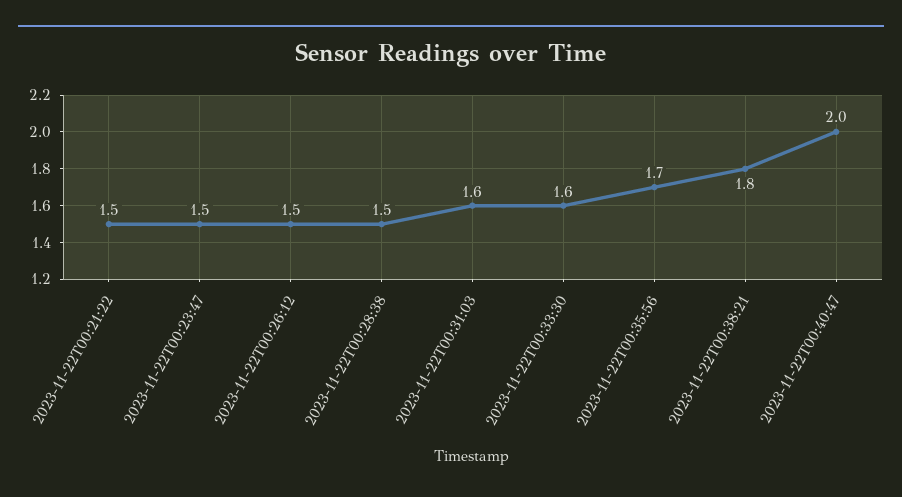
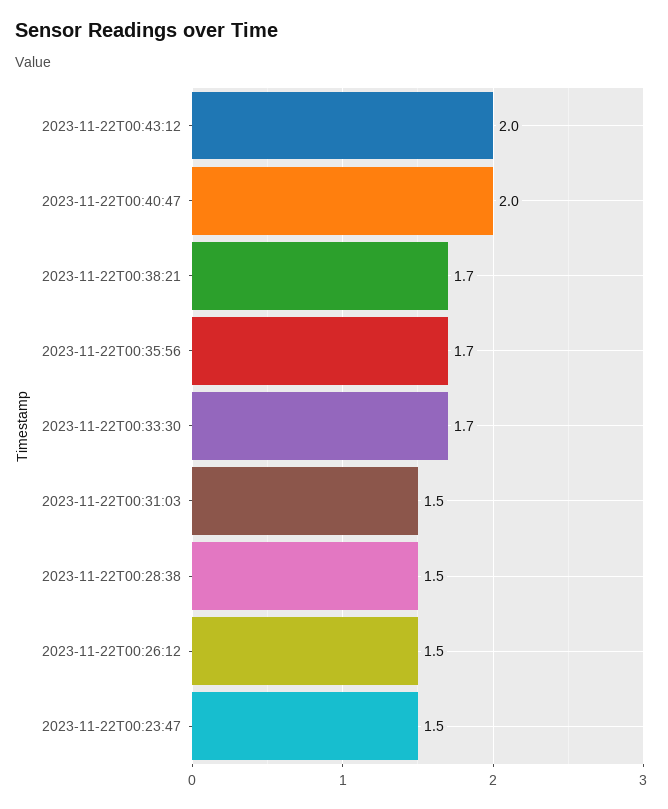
2023-11-22T00:21:22: 1.5 -> none
2023-11-22T00:31:03: 1.6 -> 1.5
2023-11-22T00:33:30: 1.6 -> 1.7
2023-11-22T00:38:21: 1.8 -> 1.7
2023-11-22T00:43:12: none -> 2

